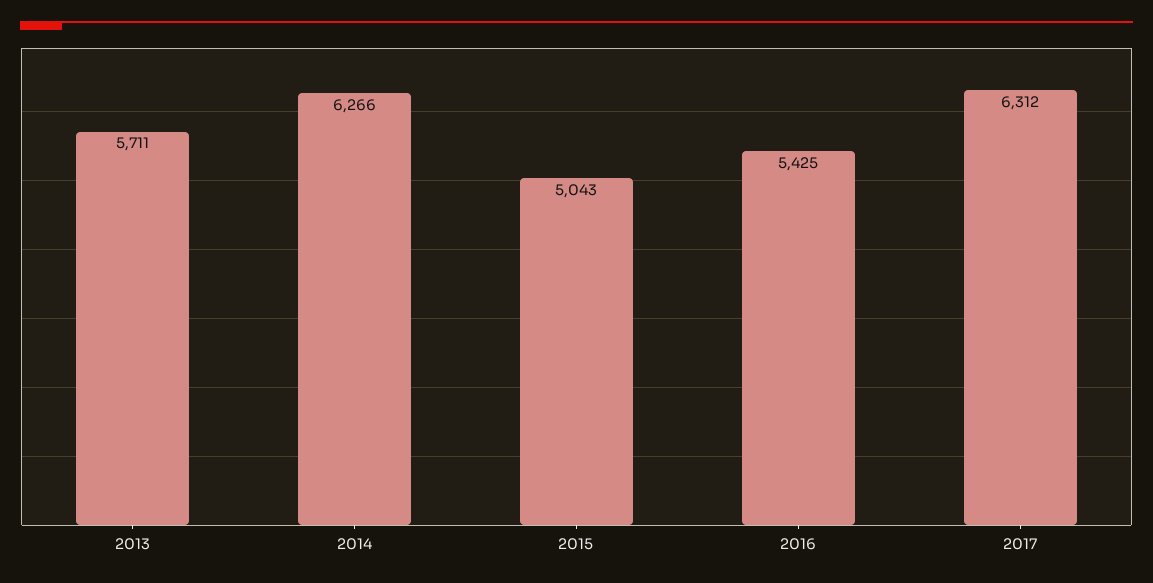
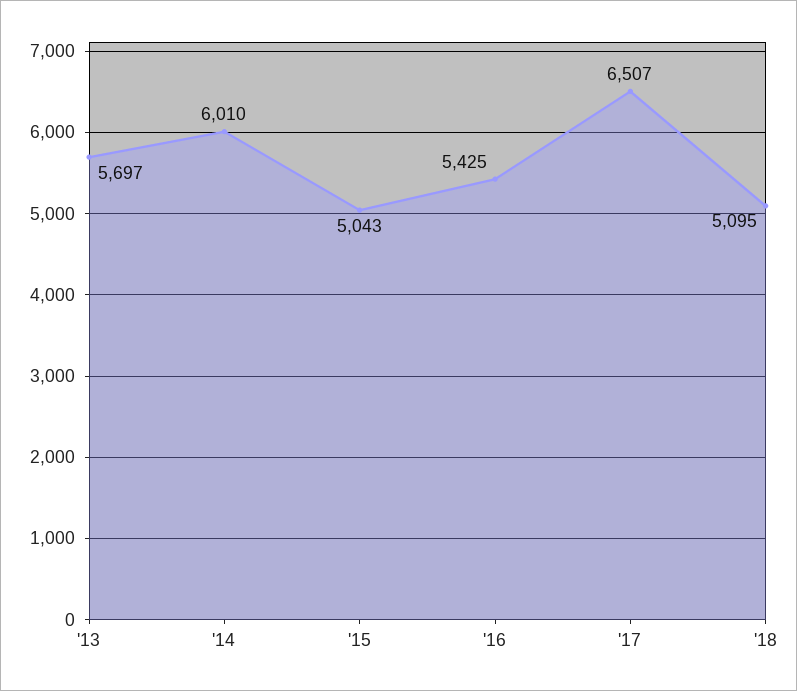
2013: 5711 -> 5697
2014: 6266 -> 6010
2017: 6312 -> 6507
'18: none -> 5095

